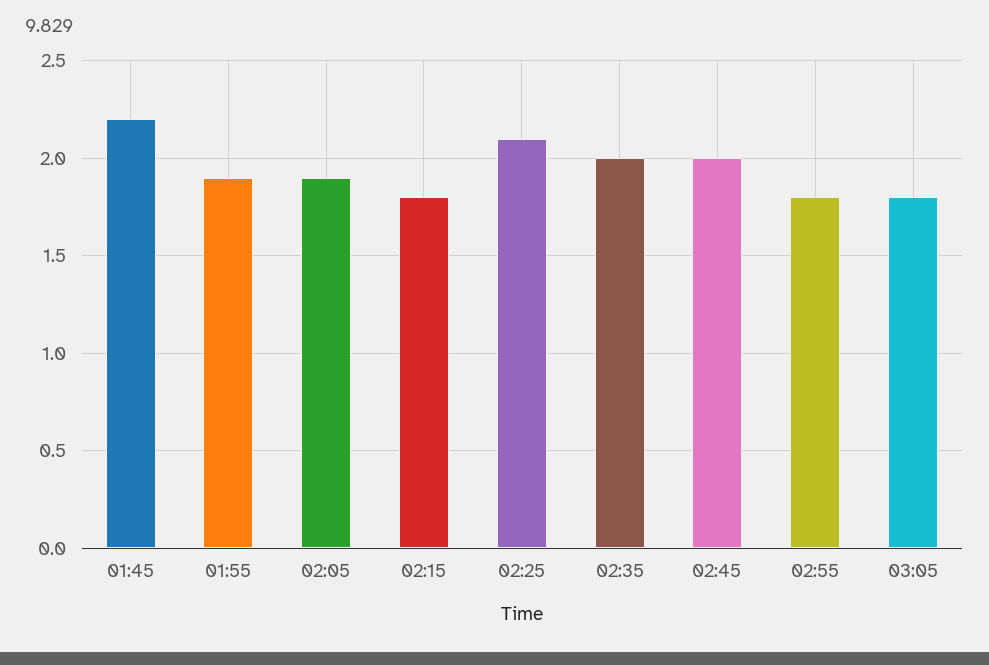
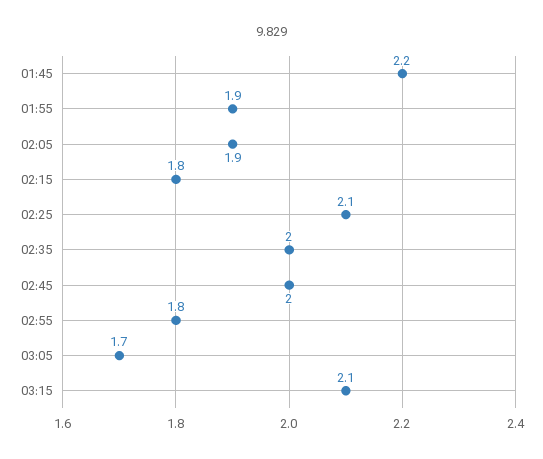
03:05: 1.8 -> 1.7
03:15: none -> 2.1

